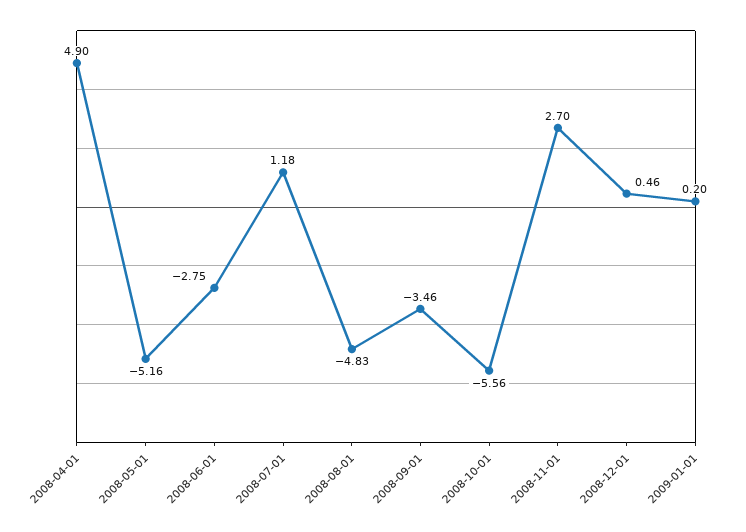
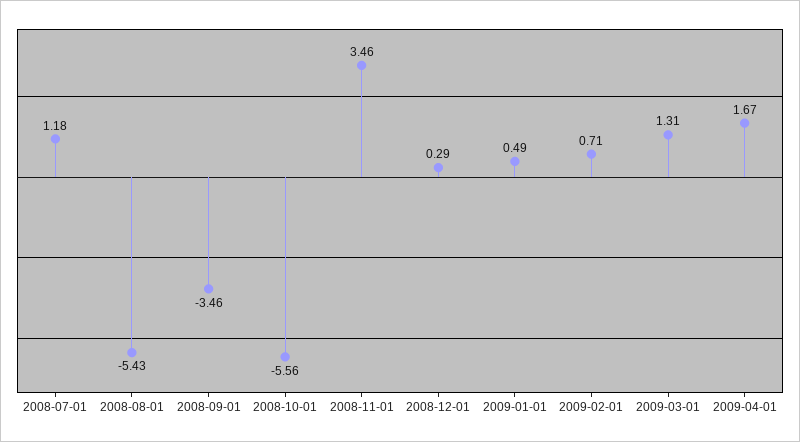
2008-04-01: 4.9 -> none
2008-05-01: -5.16 -> none
2008-06-01: -2.75 -> none
2008-08-01: -4.83 -> -5.43
2008-11-01: 2.7 -> 3.46
2008-12-01: 0.46 -> 0.29
2009-01-01: 0.2 -> 0.49
2009-02-01: none -> 0.71
2009-03-01: none -> 1.31
2009-04-01: none -> 1.67

